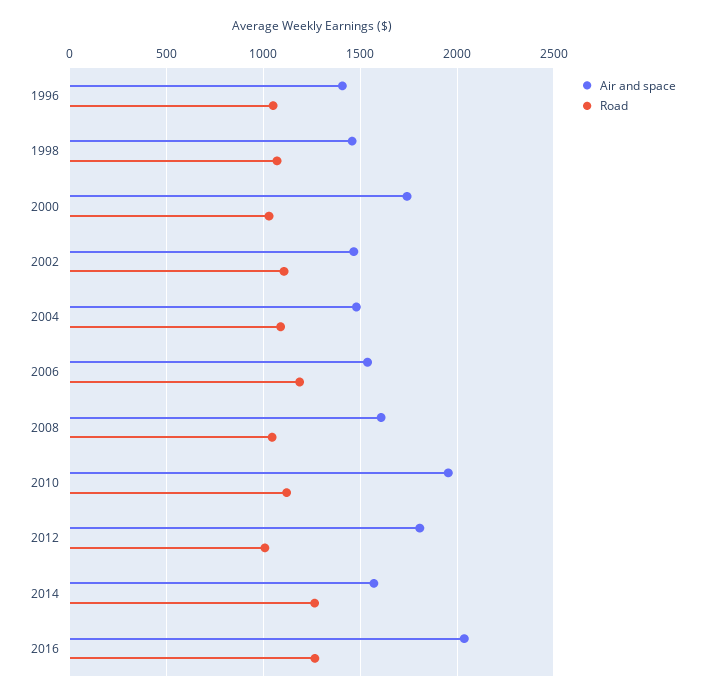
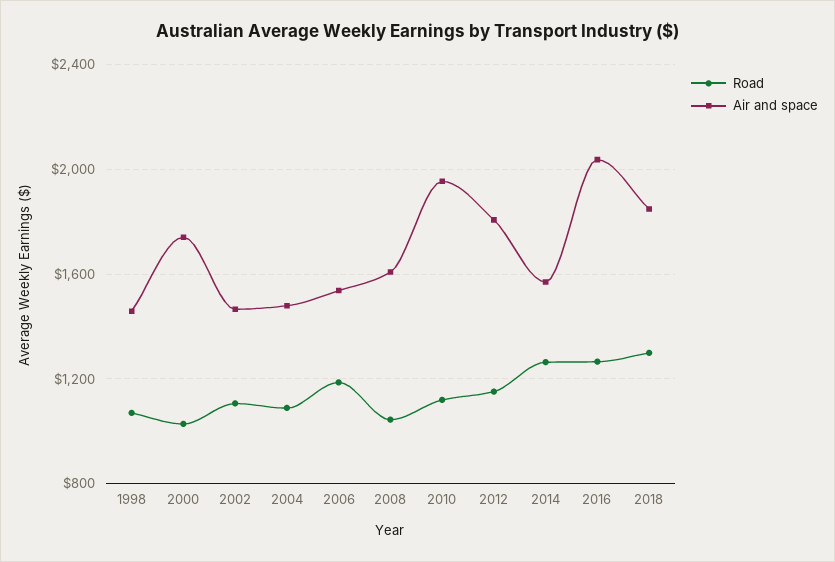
Air and space, 1996: 1400 -> none
Road, 1996: 1050 -> none
Road, 2012: 1000 -> 1150
Road, 2018: none -> 1300
Air and space, 2018: none -> 1850

